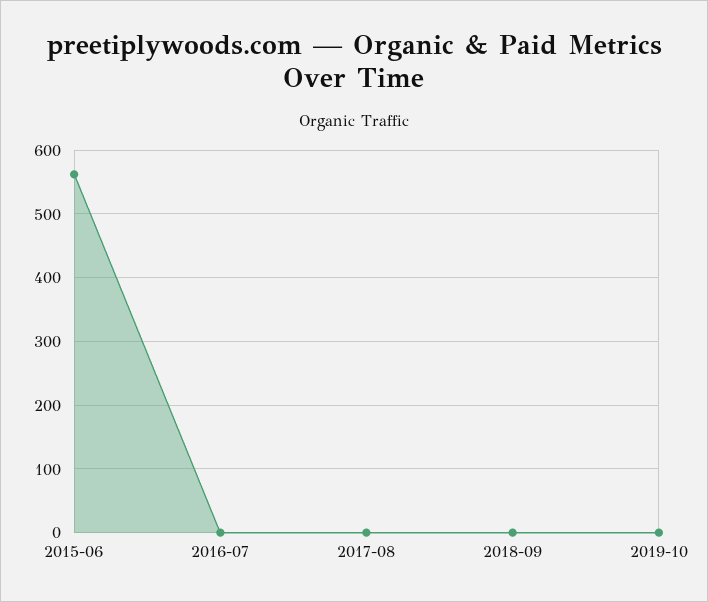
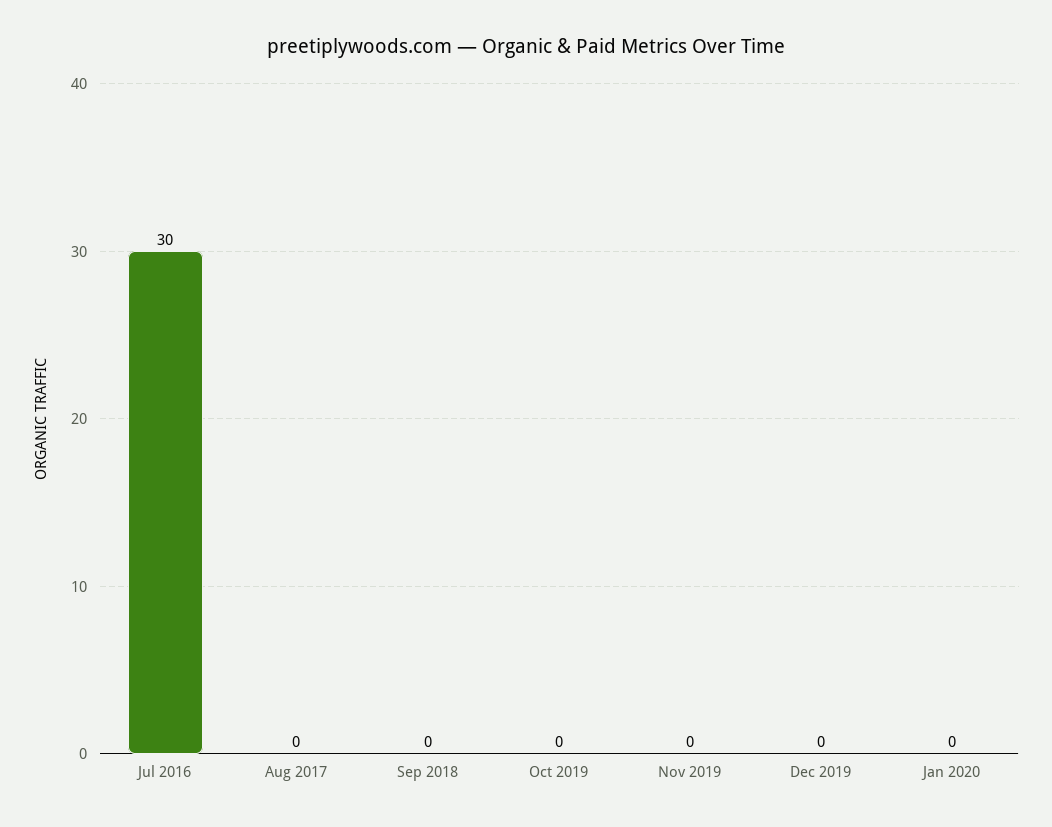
2015-06: 560 -> none
2016-07: 0 -> 30
Nov 2019: none -> 0
Dec 2019: none -> 0
Jan 2020: none -> 0

